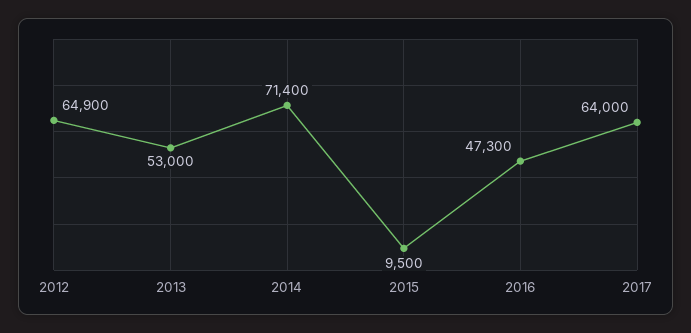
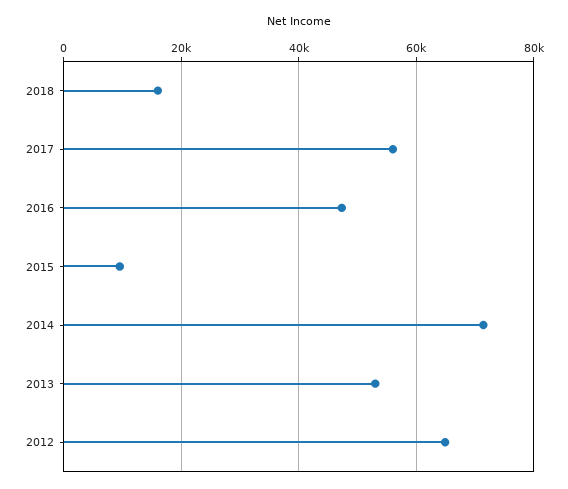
2017: 64000 -> 56000
2018: none -> 16000

